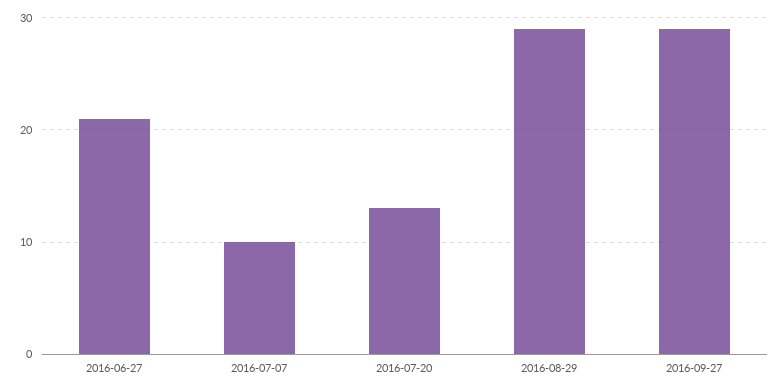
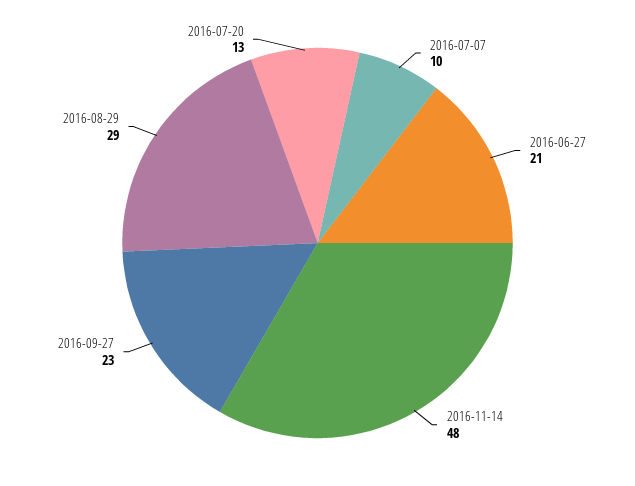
2016-09-27: 29 -> 23
2016-11-14: none -> 48

